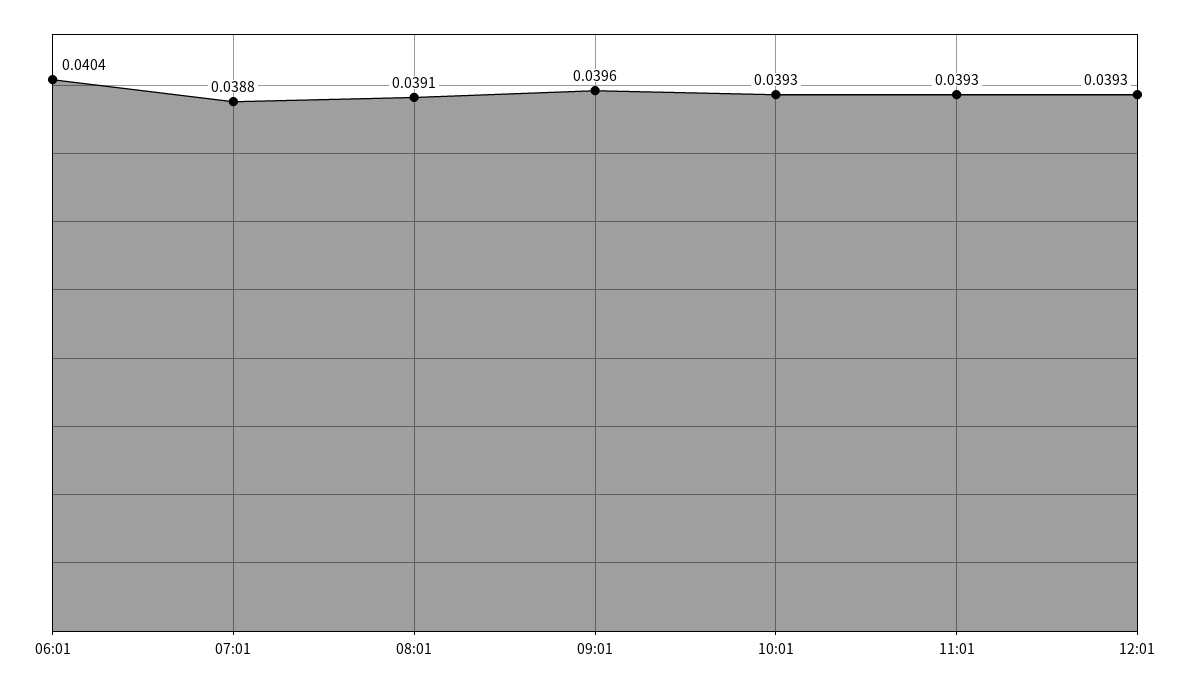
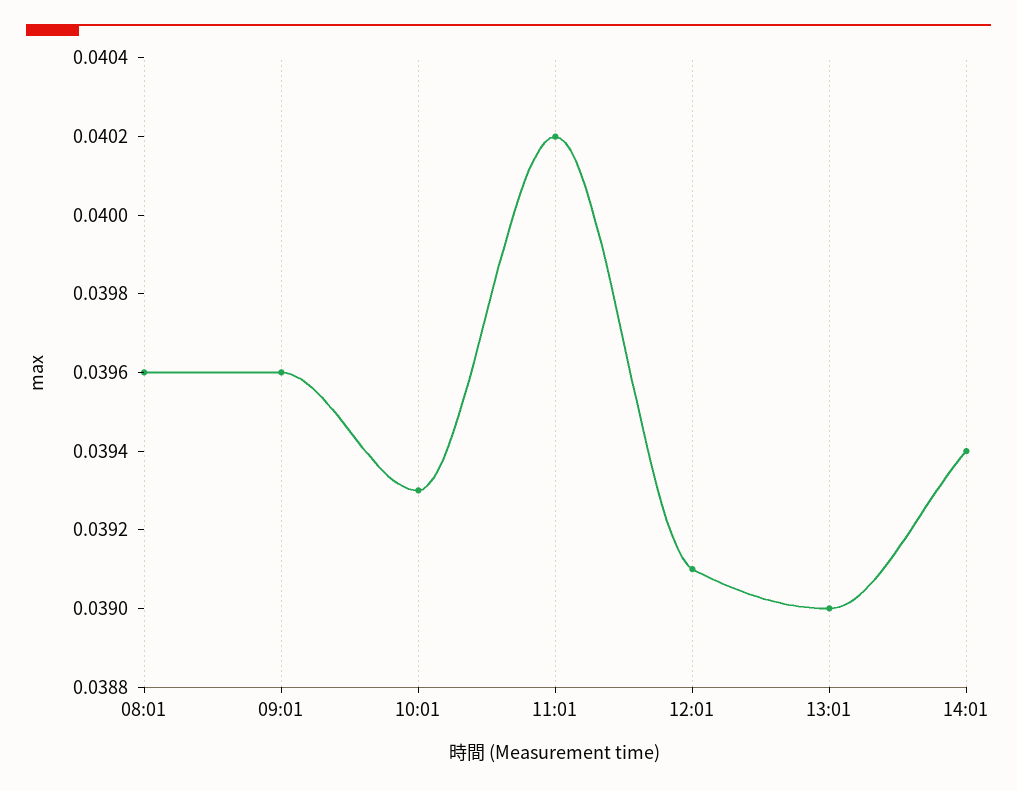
06:01: 0.0404 -> none
07:01: 0.0388 -> none
08:01: 0.0391 -> 0.0396
11:01: 0.0393 -> 0.0402
12:01: 0.0393 -> 0.0391
13:01: none -> 0.039
14:01: none -> 0.0394

